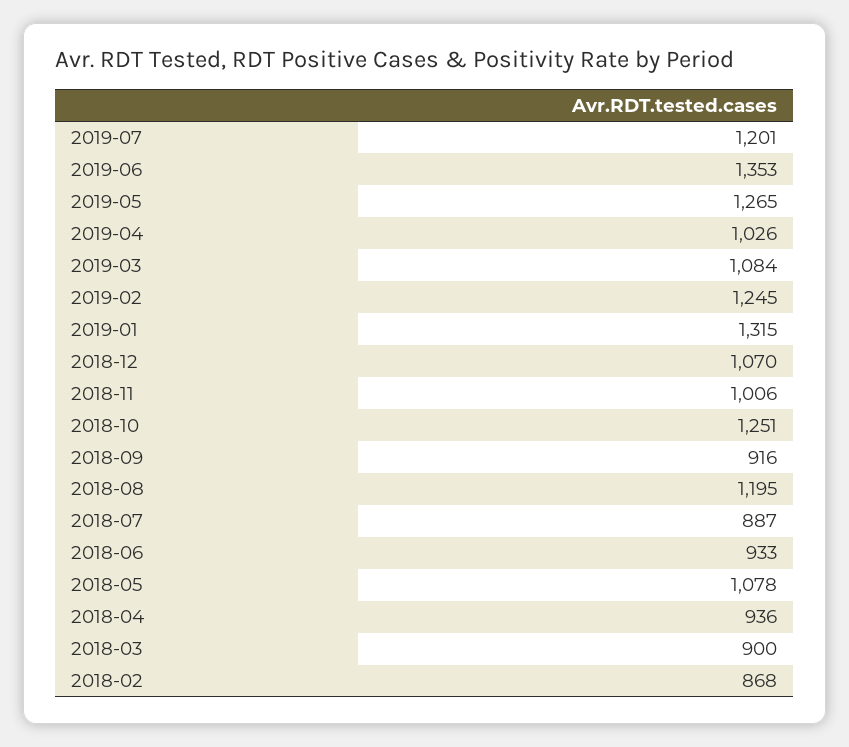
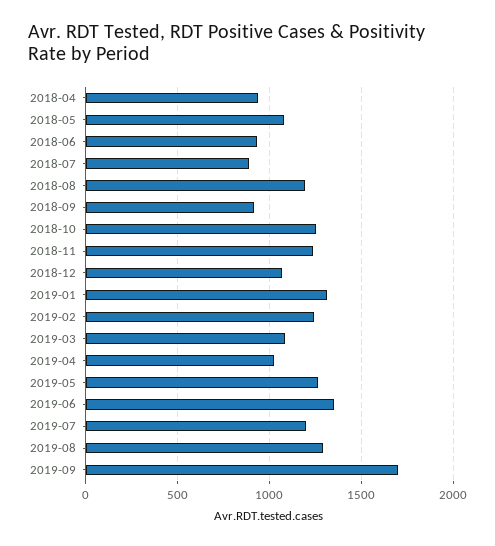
2018-11: 1006 -> 1250
2018-03: 900 -> none
2018-02: 868 -> none
2019-08: none -> 1300
2019-09: none -> 1700

